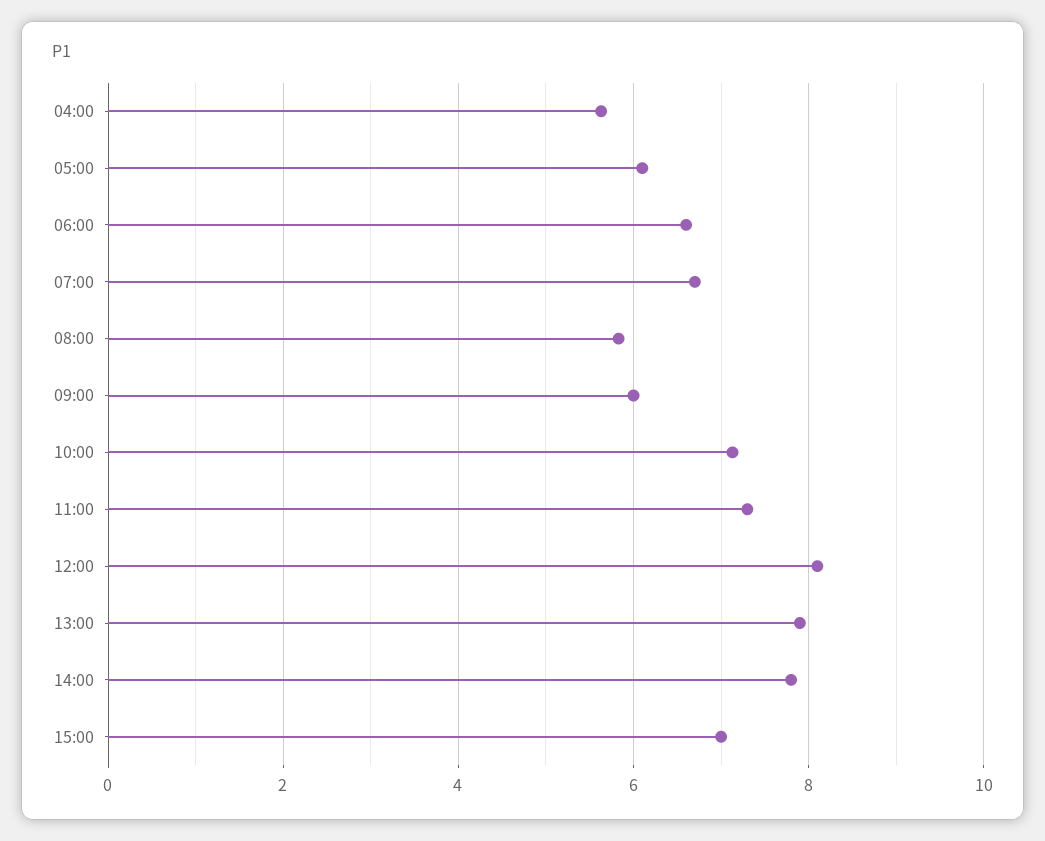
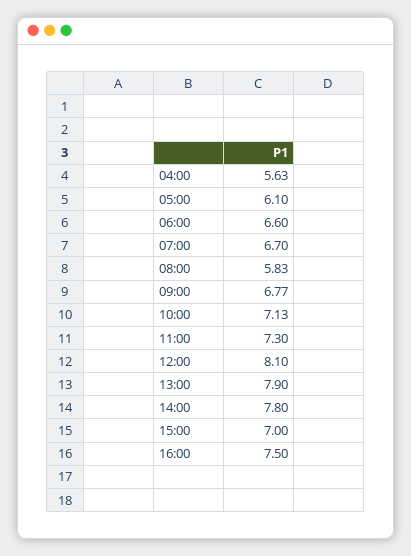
09:00: 6 -> 6.77
16:00: none -> 7.5

